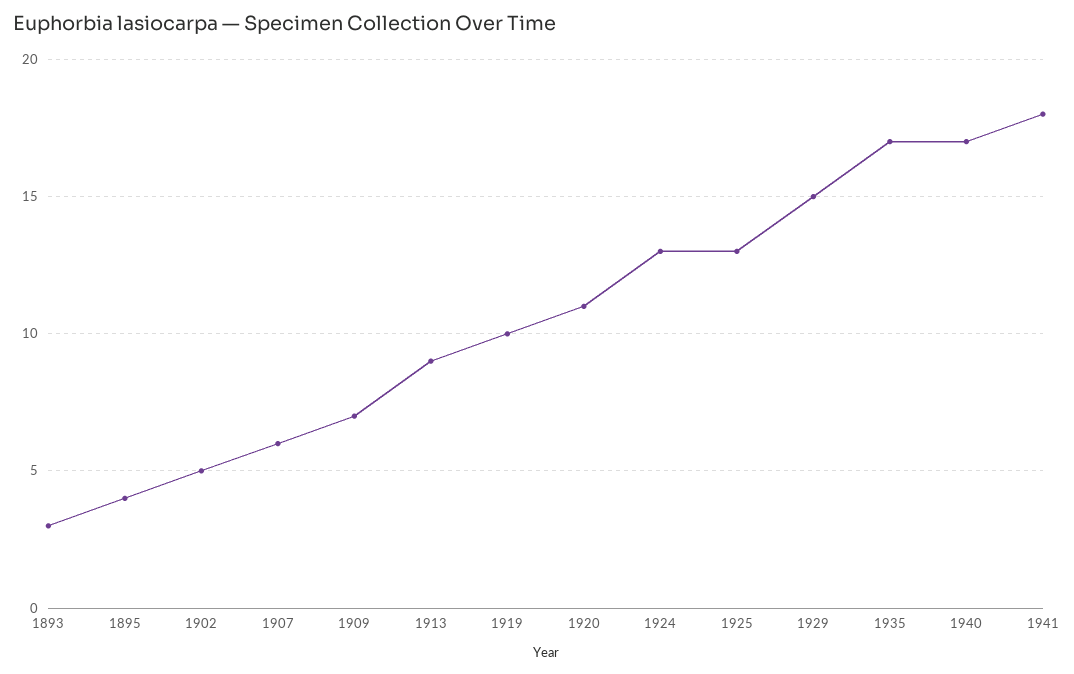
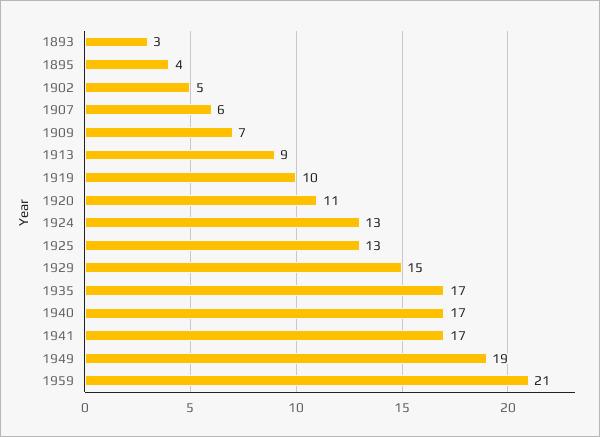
1941: 18 -> 17
1949: none -> 19
1959: none -> 21

